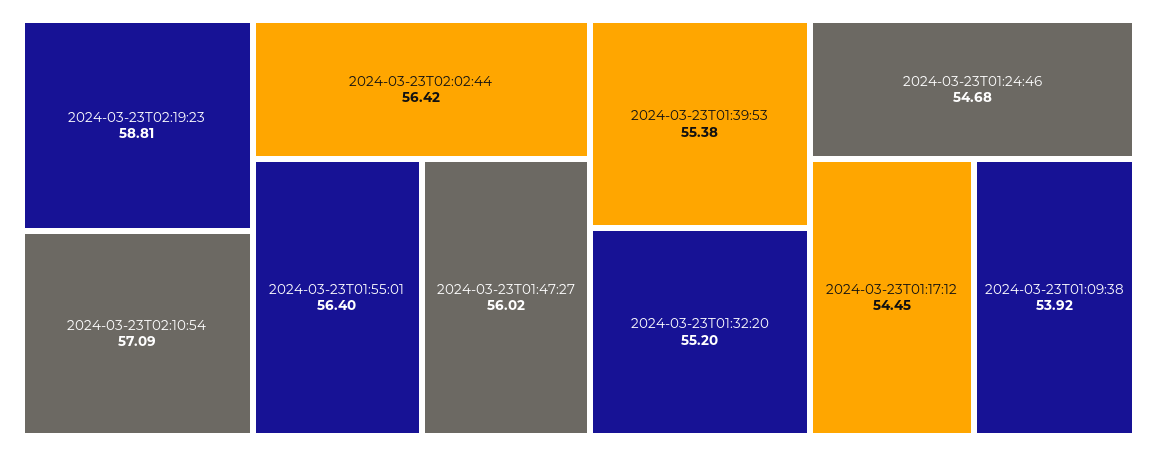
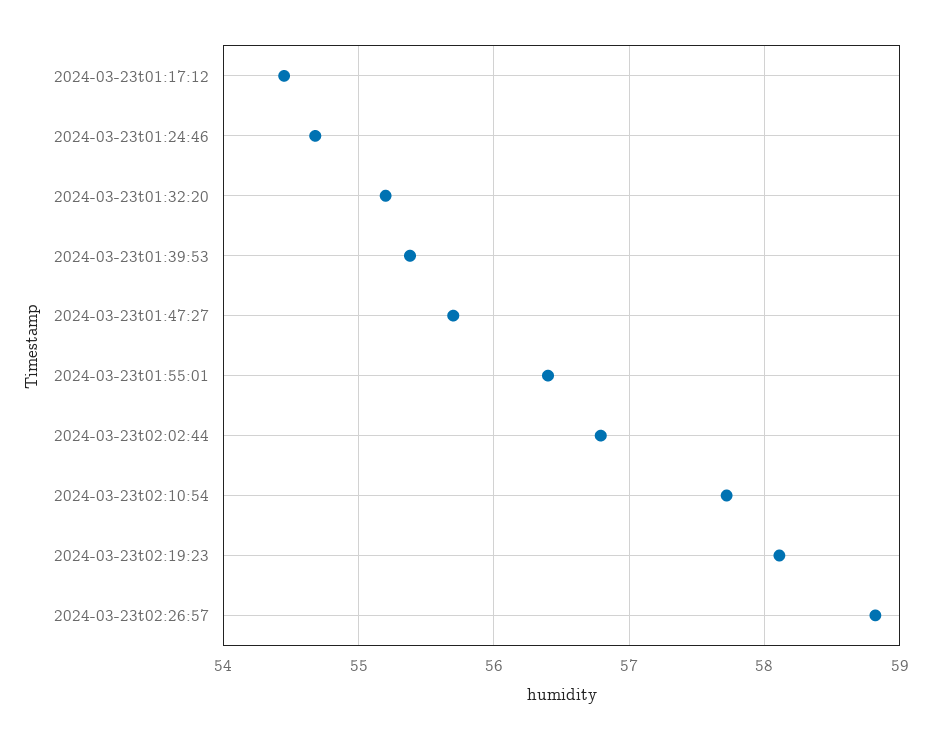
2024-03-23T02:19:23: 58.81 -> 58.1
2024-03-23T02:10:54: 57.09 -> 57.7
2024-03-23T02:02:44: 56.42 -> 56.8
2024-03-23T01:47:27: 56.02 -> 55.7
2024-03-23T01:09:38: 53.92 -> none
2024-03-23t02:26:57: none -> 58.8

